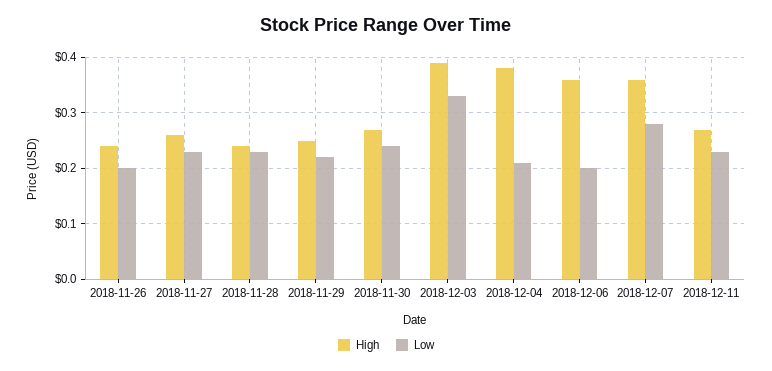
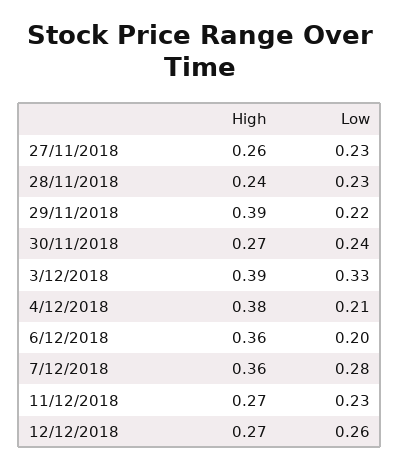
High, 2018-11-26: 0.25 -> none
Low, 2018-11-26: 0.2 -> none
High, 2018-11-29: 0.25 -> 0.39
High, 12/12/2018: none -> 0.27
Low, 12/12/2018: none -> 0.26

